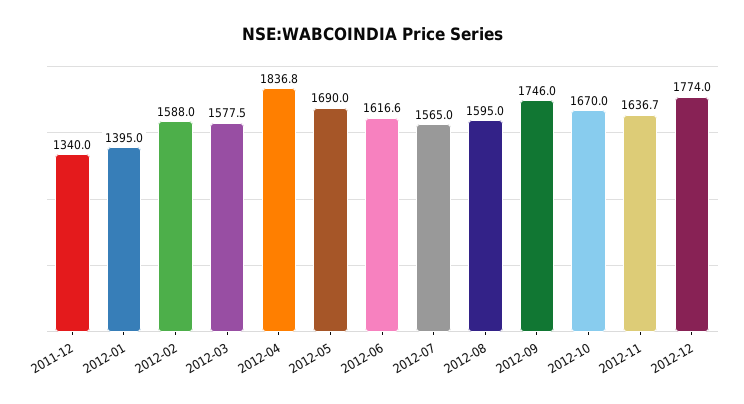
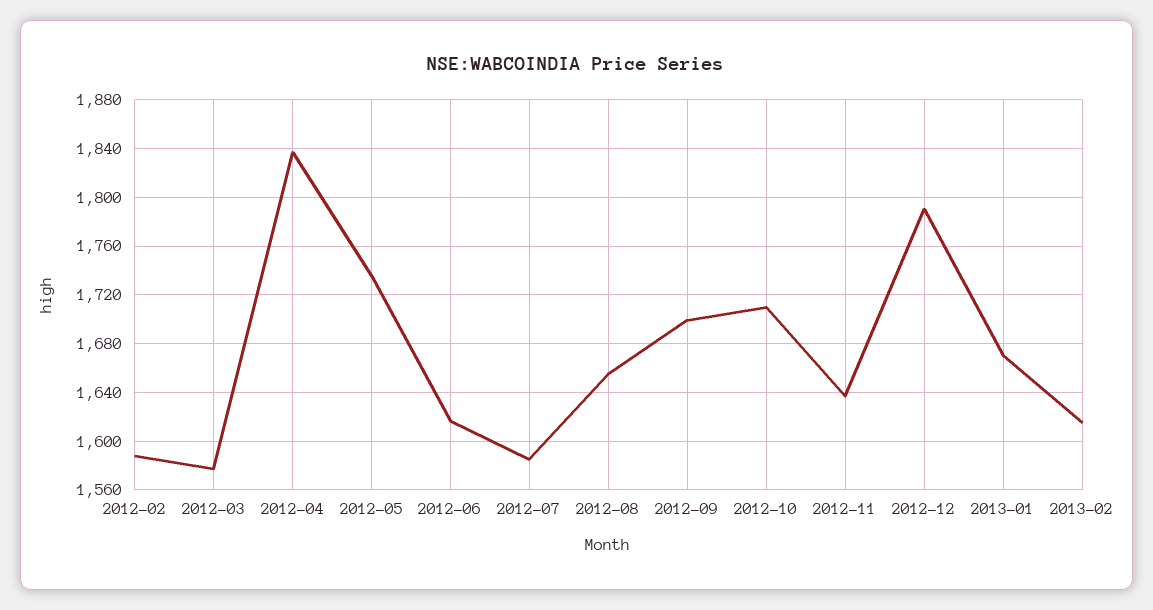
2011-12: 1340 -> none
2012-01: 1395 -> none
2012-05: 1690 -> 1735
2012-07: 1565 -> 1585
2012-08: 1595 -> 1655
2012-09: 1746 -> 1700
2012-10: 1670 -> 1710
2012-12: 1774 -> 1790
2013-01: none -> 1670
2013-02: none -> 1615

